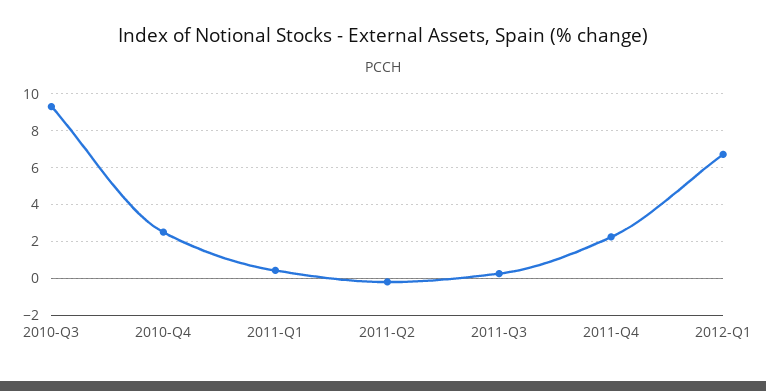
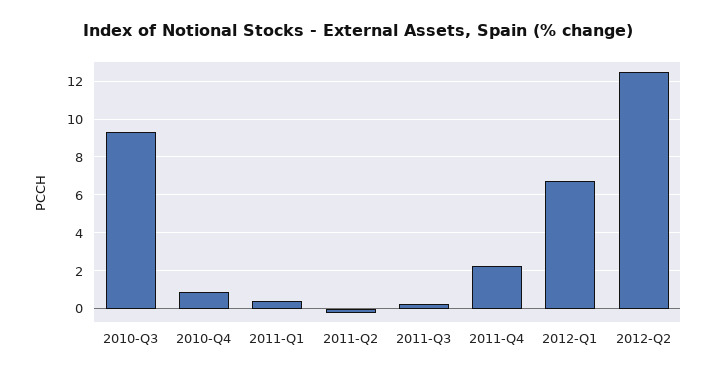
2010-Q4: 2.5 -> 1
2012-Q2: none -> 12.5

